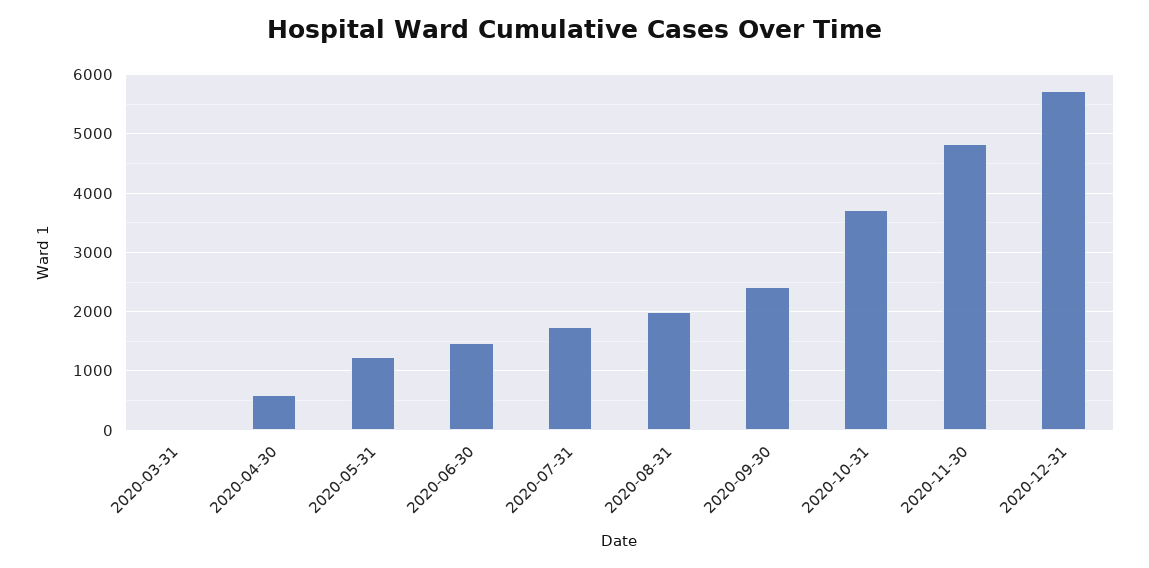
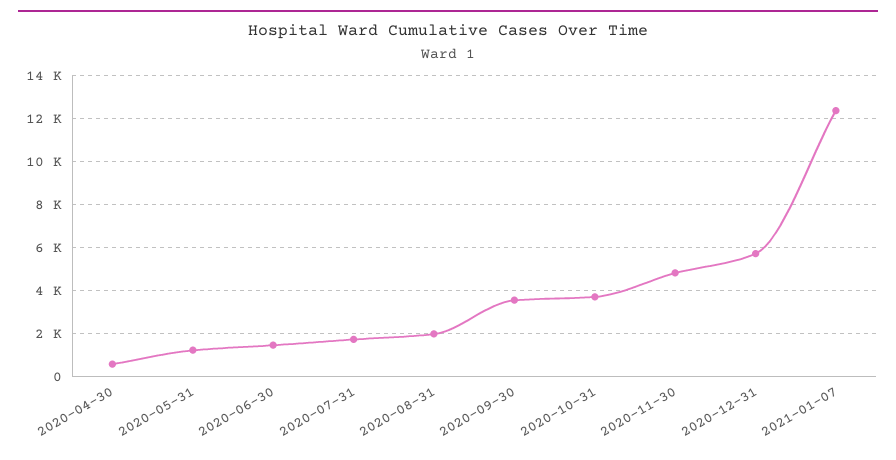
2020-03-31: 0 -> none
2020-09-30: 2400 -> 3500
2021-01-07: none -> 12500

